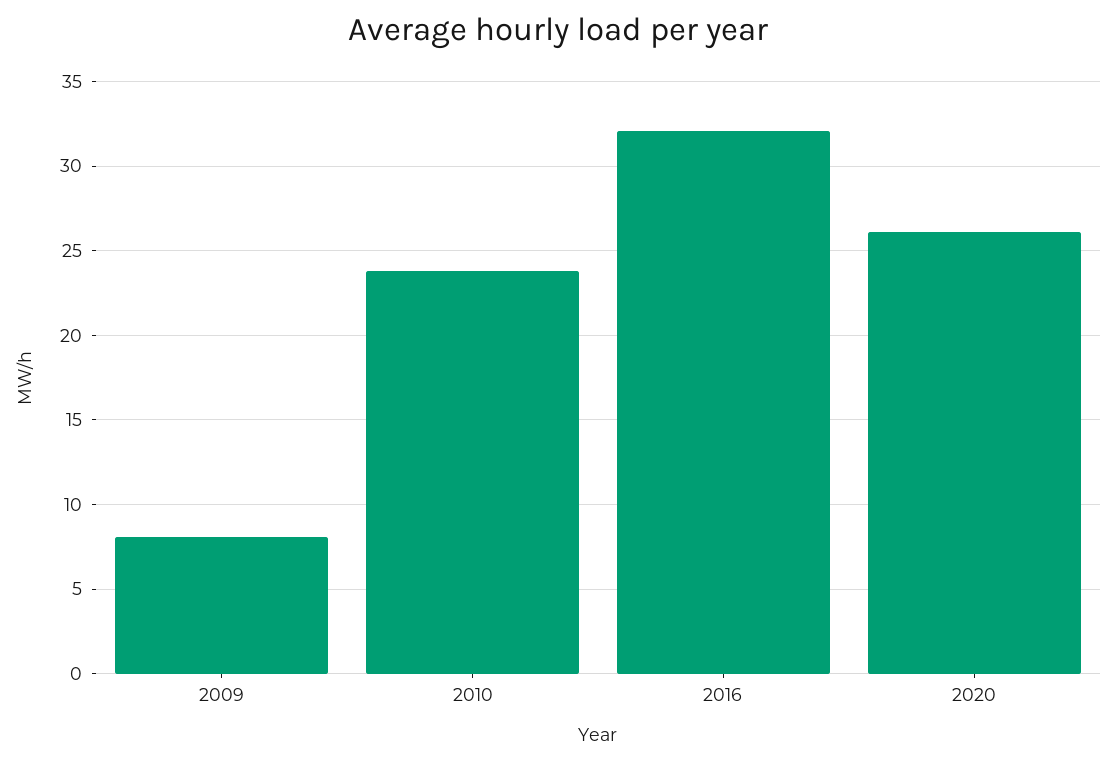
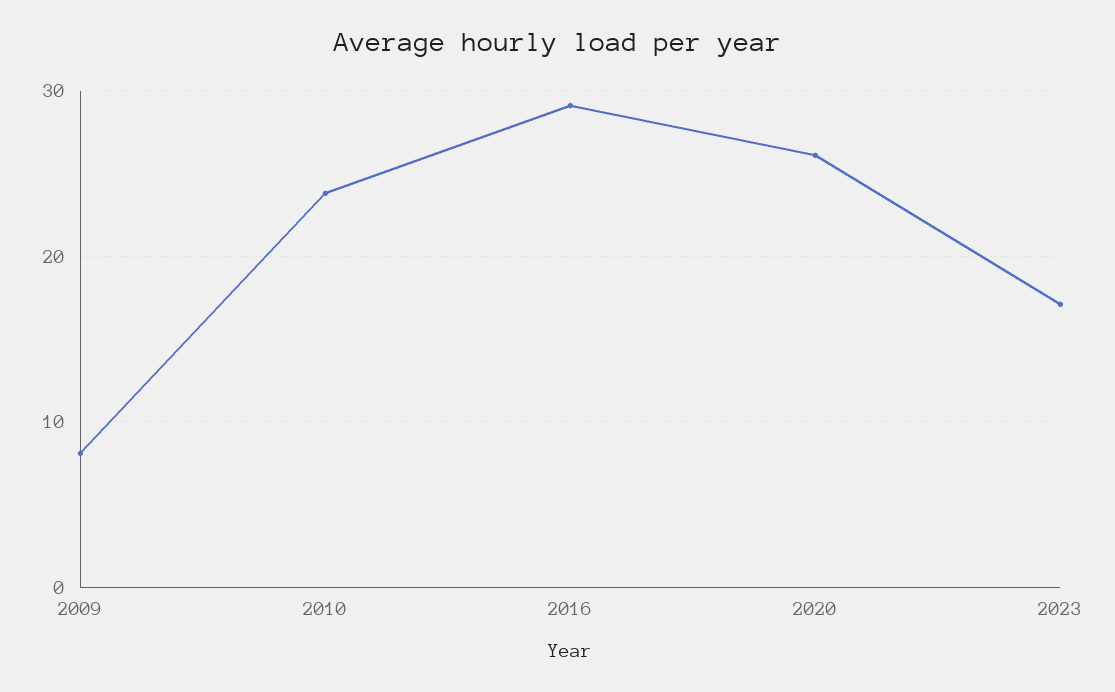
2016: 32 -> 29
2023: none -> 17

